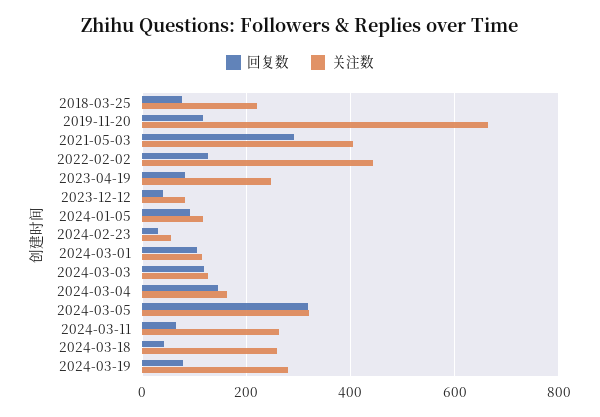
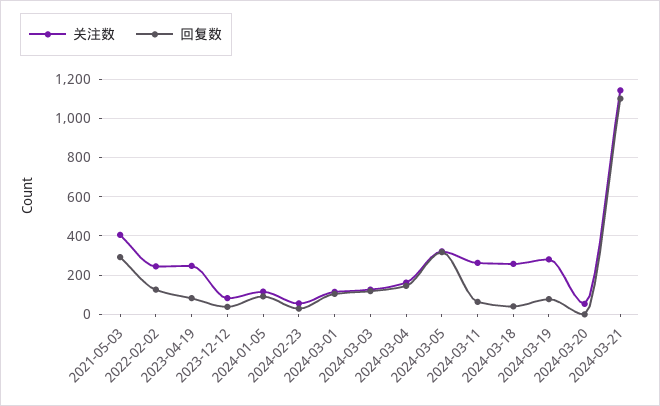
回复数, 2018-03-25: 80 -> none
关注数, 2018-03-25: 220 -> none
回复数, 2019-11-20: 120 -> none
关注数, 2019-11-20: 660 -> none
关注数, 2022-02-02: 440 -> 250
关注数, 2024-03-20: none -> 50
回复数, 2024-03-20: none -> 0
关注数, 2024-03-21: none -> 1150
回复数, 2024-03-21: none -> 1100

